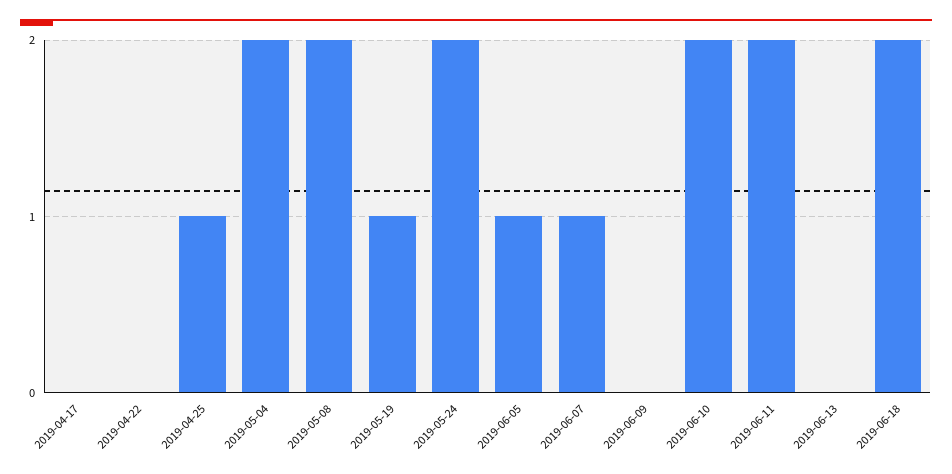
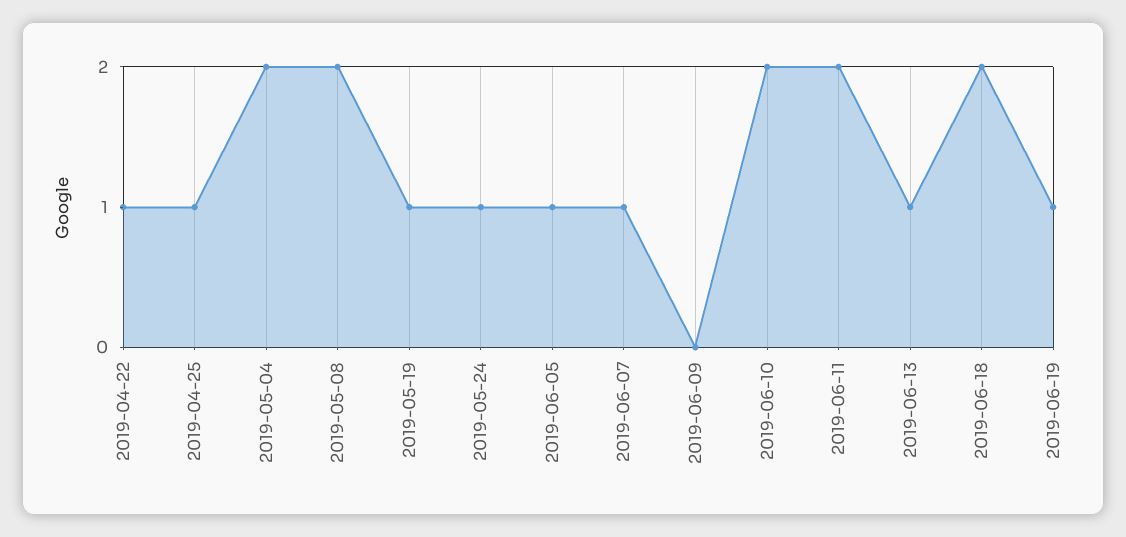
2019-04-17: 0 -> none
2019-04-22: 0 -> 1
2019-05-24: 2 -> 1
2019-06-13: 0 -> 1
2019-06-19: none -> 1

